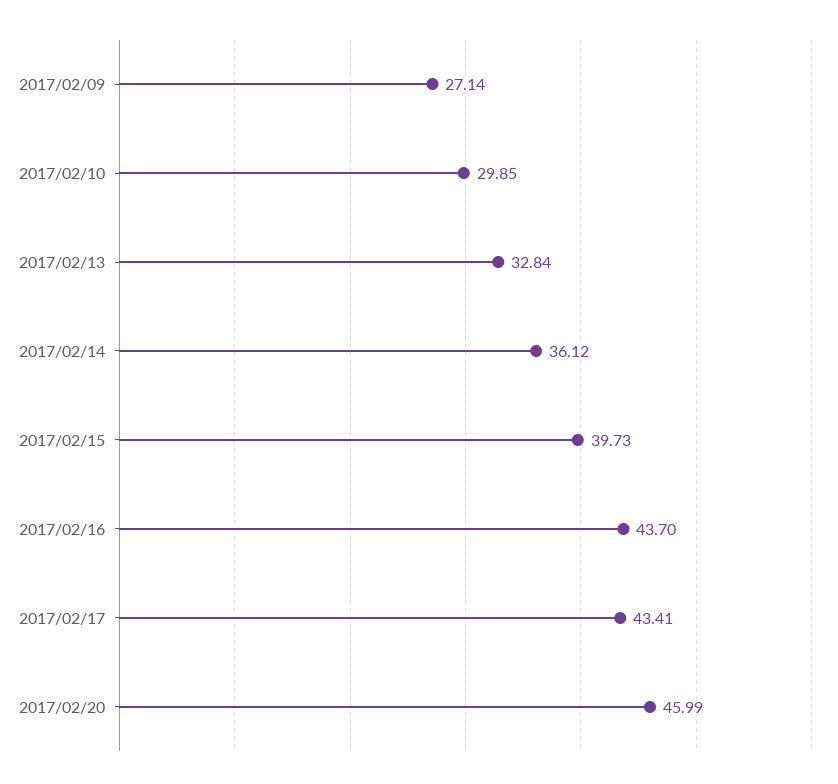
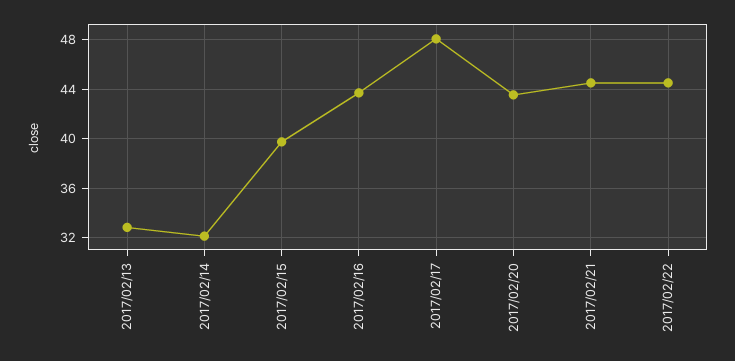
2017/02/09: 27.14 -> none
2017/02/10: 29.85 -> none
2017/02/14: 36.12 -> 32
2017/02/17: 43.41 -> 48
2017/02/20: 45.99 -> 43.5
2017/02/21: none -> 44.5
2017/02/22: none -> 44.5

